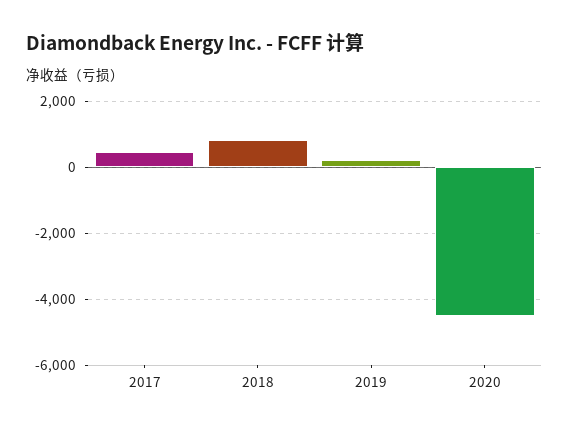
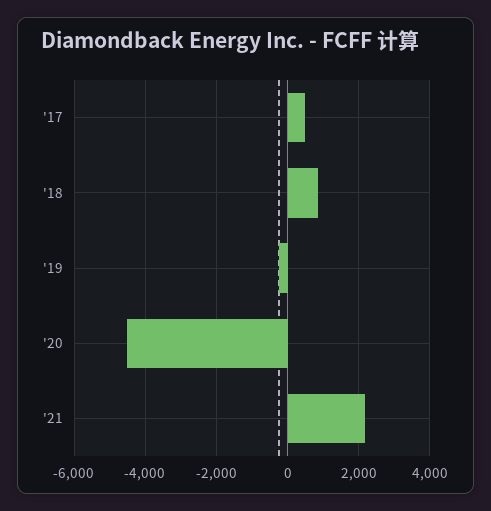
2019: 200 -> -200
'21: none -> 2200

